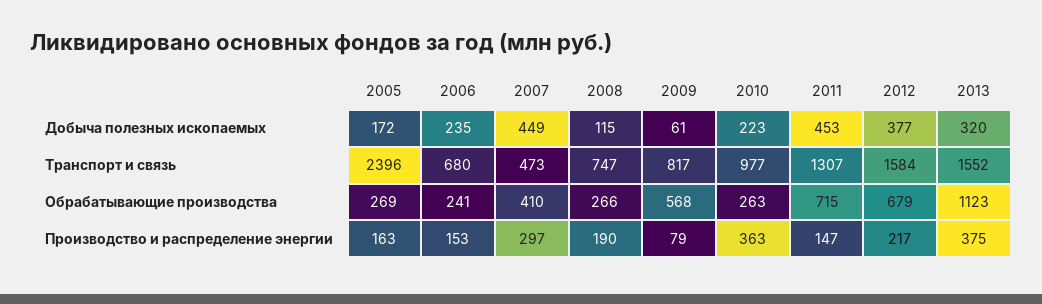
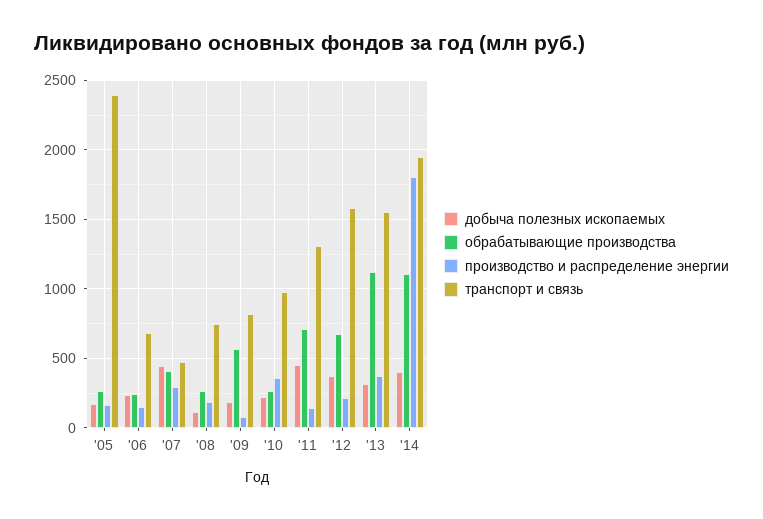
Добыча полезных ископаемых, 2009: 61 -> 200
Добыча полезных ископаемых, '14: none -> 400
Обрабатывающие производства, '14: none -> 1100
Производство и распределение энергии, '14: none -> 1800
Транспорт и связь, '14: none -> 1950

